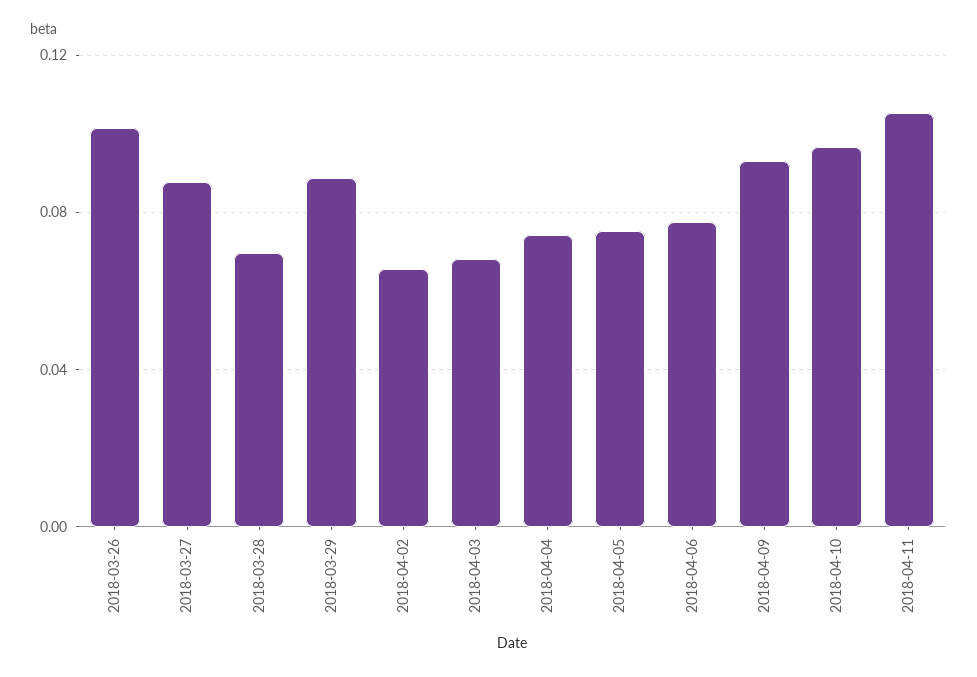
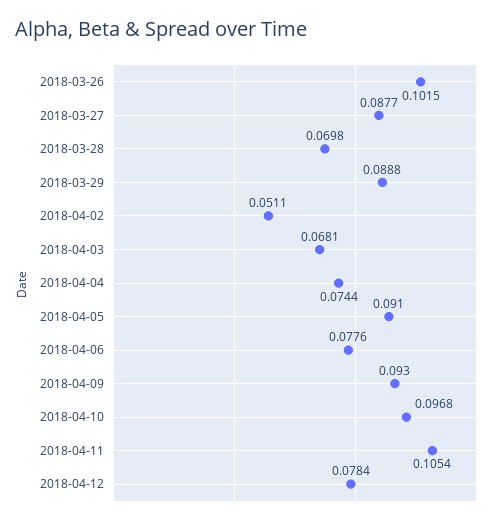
2018-04-02: 0.065 -> 0.0511
2018-04-05: 0.075 -> 0.091
2018-04-12: none -> 0.0784

